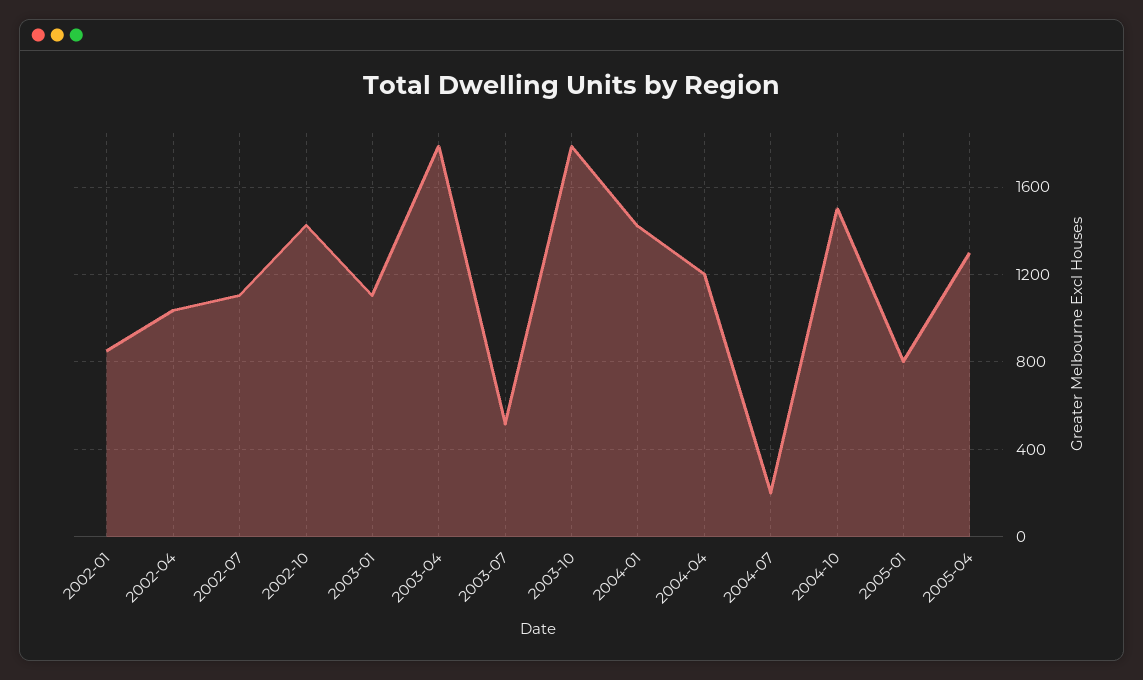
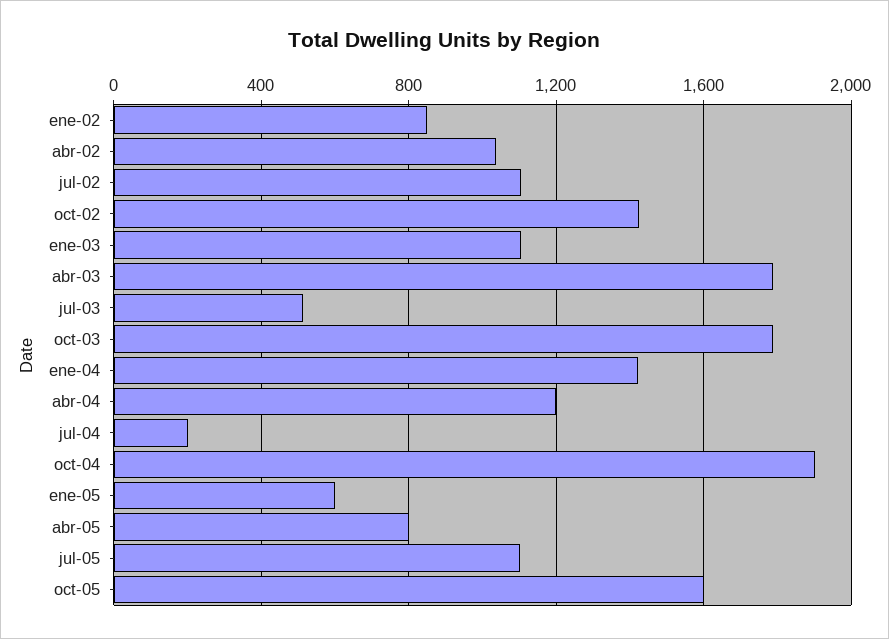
2004-10: 1500 -> 1900
2005-01: 800 -> 600
2005-04: 1300 -> 800
jul-05: none -> 1100
oct-05: none -> 1600

